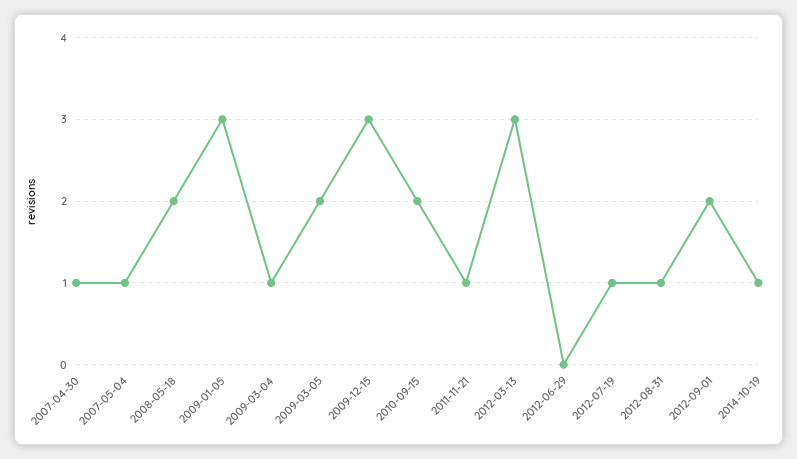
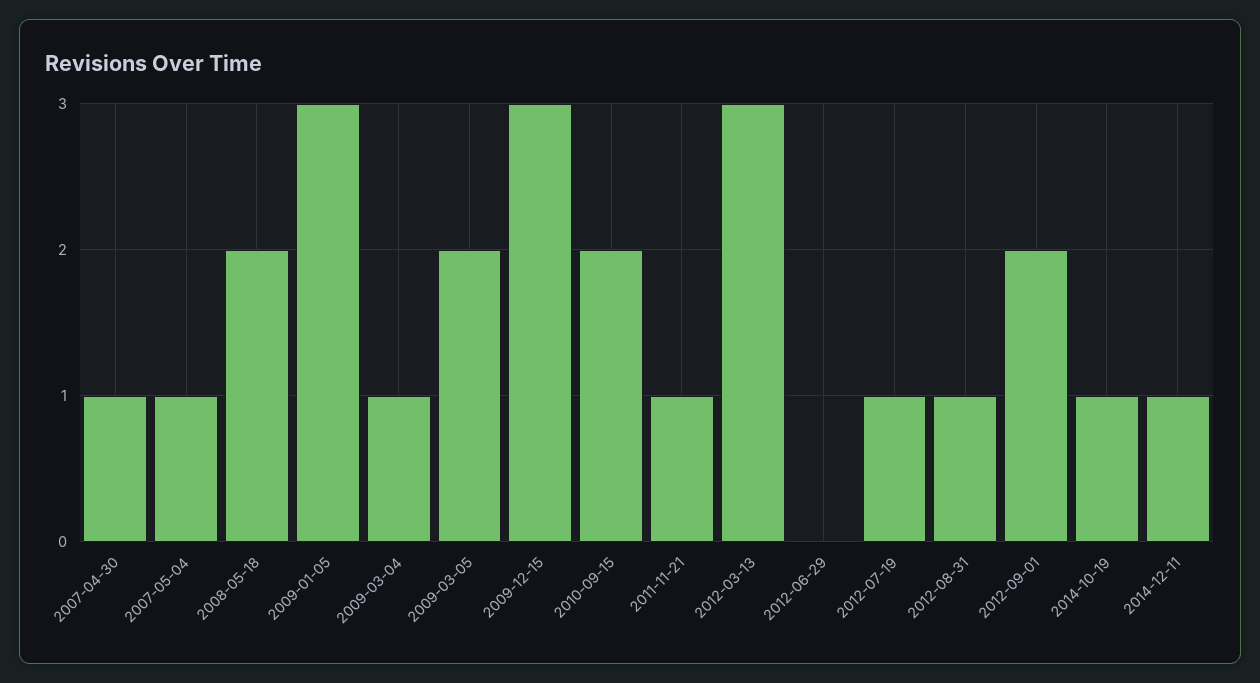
2014-12-11: none -> 1

